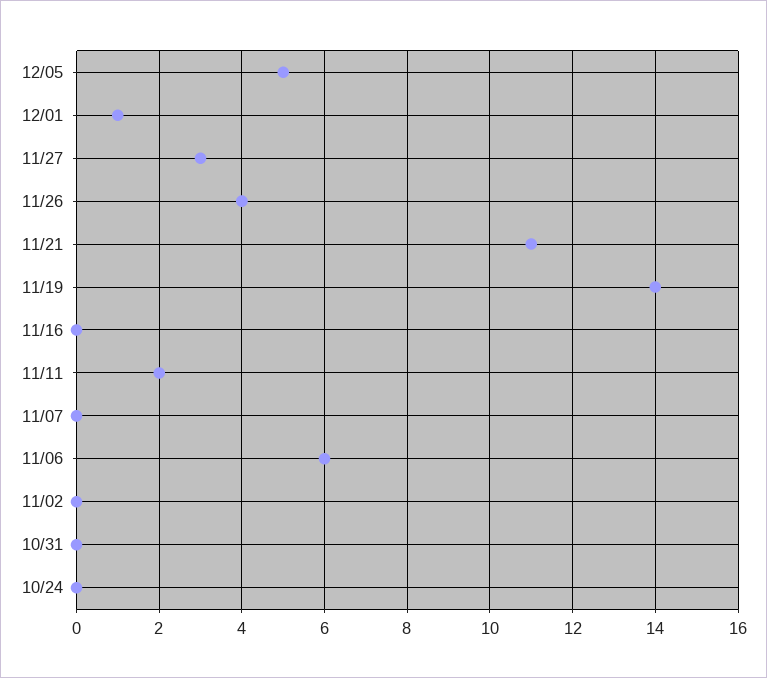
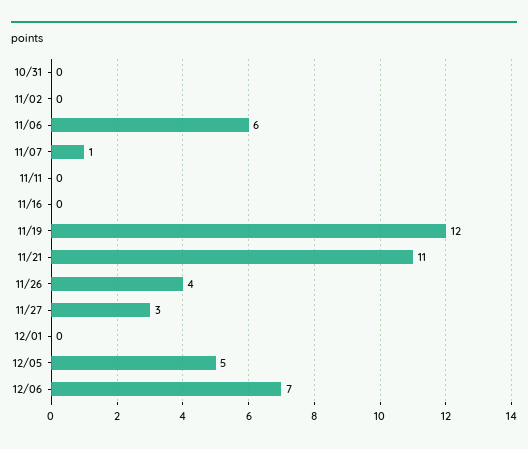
12/01: 1 -> 0
11/19: 14 -> 12
11/11: 2 -> 0
11/07: 0 -> 1
10/24: 0 -> none
12/06: none -> 7

